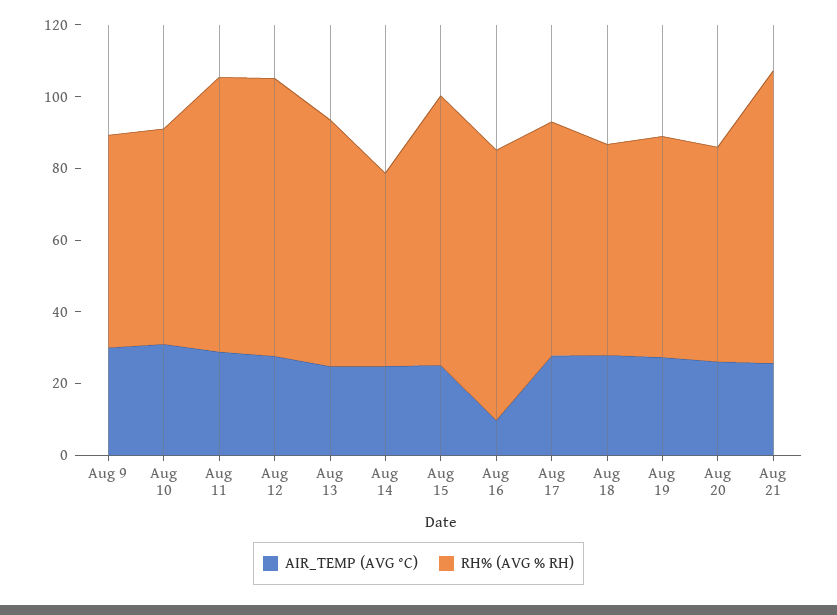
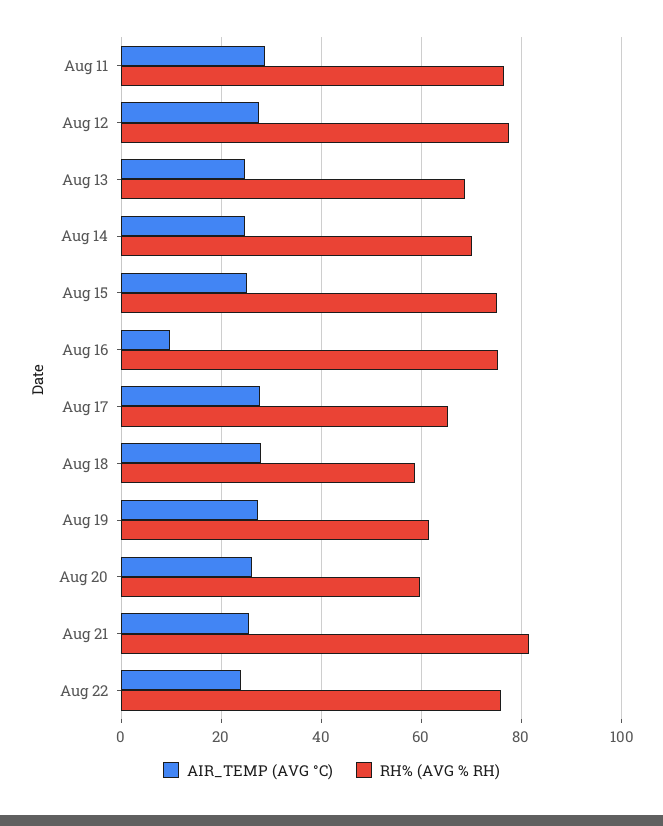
AIR_TEMP (AVG °C), Aug 9: 30 -> none
RH% (AVG % RH), Aug 9: 60 -> none
AIR_TEMP (AVG °C), Aug 10: 30 -> none
RH% (AVG % RH), Aug 10: 60 -> none
RH% (AVG % RH), Aug 14: 55 -> 70
AIR_TEMP (AVG °C), Aug 22: none -> 24
RH% (AVG % RH), Aug 22: none -> 76

